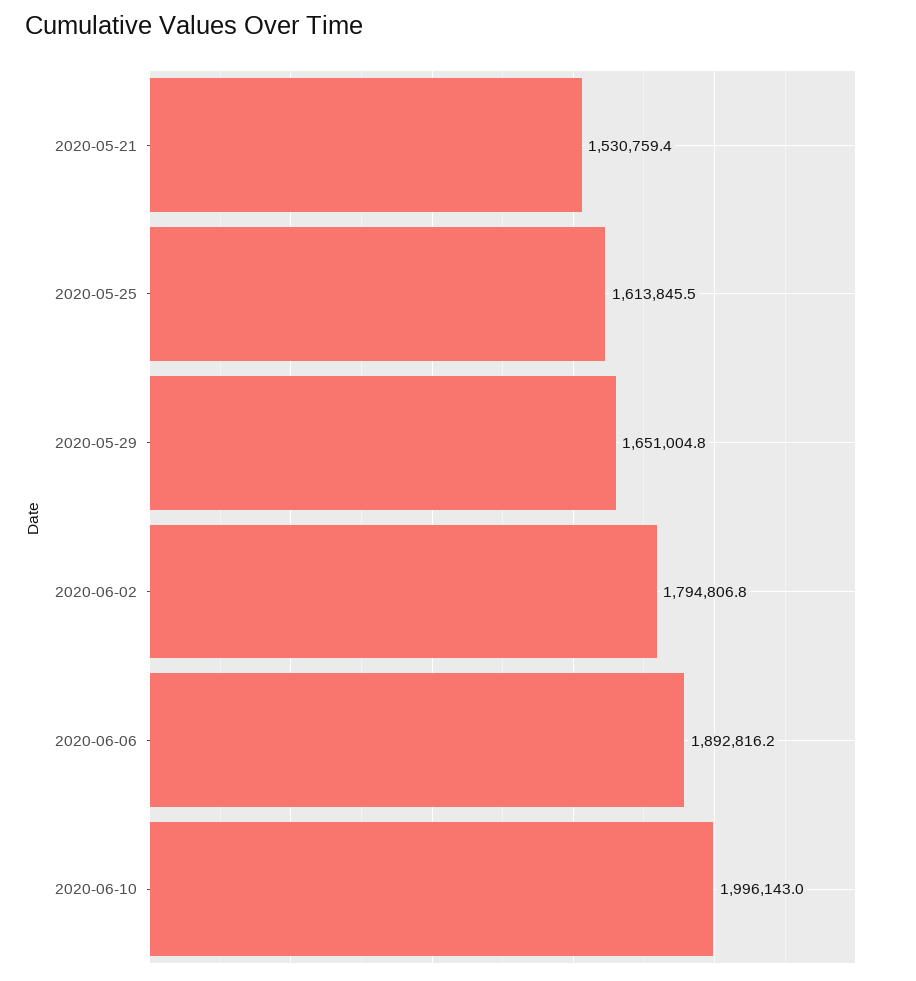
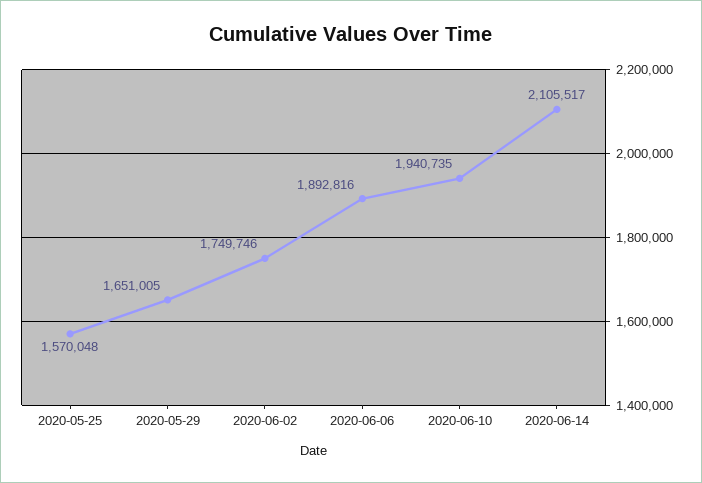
2020-05-21: 1530759.4 -> none
2020-05-25: 1613845.5 -> 1570048
2020-06-02: 1794806.8 -> 1749746
2020-06-10: 1996143 -> 1940735
2020-06-14: none -> 2105517

